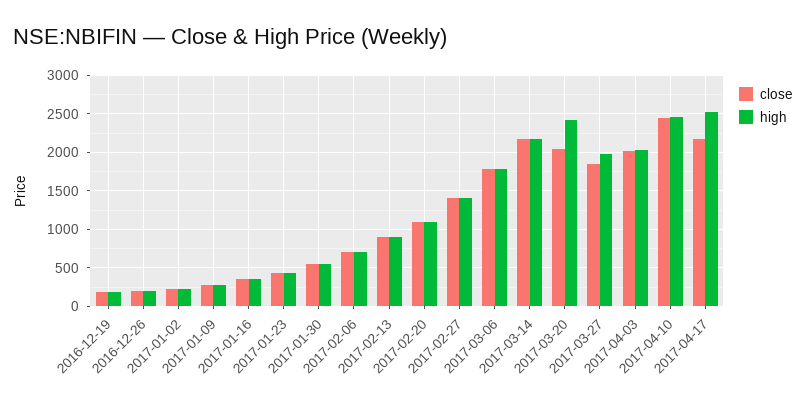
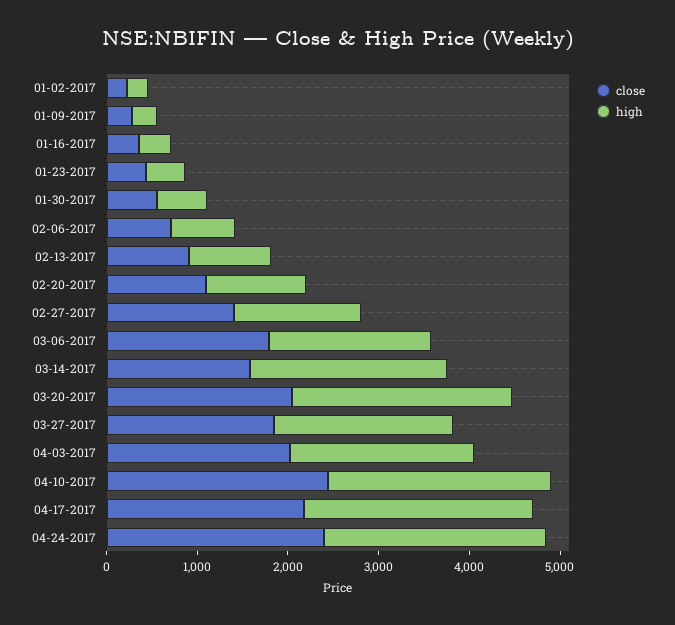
close, 2016-12-19: 200 -> none
high, 2016-12-19: 200 -> none
close, 2016-12-26: 200 -> none
high, 2016-12-26: 200 -> none
close, 2017-03-14: 2200 -> 1600
close, 04-24-2017: none -> 2400
high, 04-24-2017: none -> 2400

